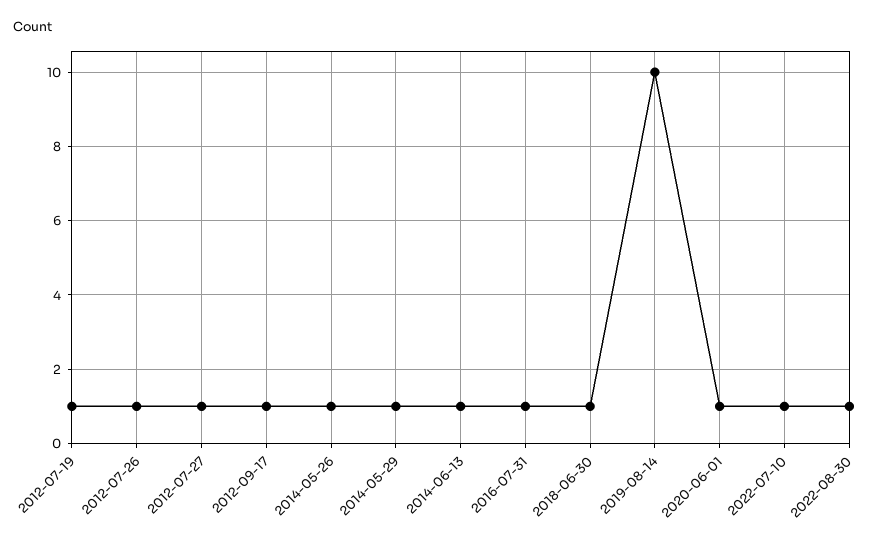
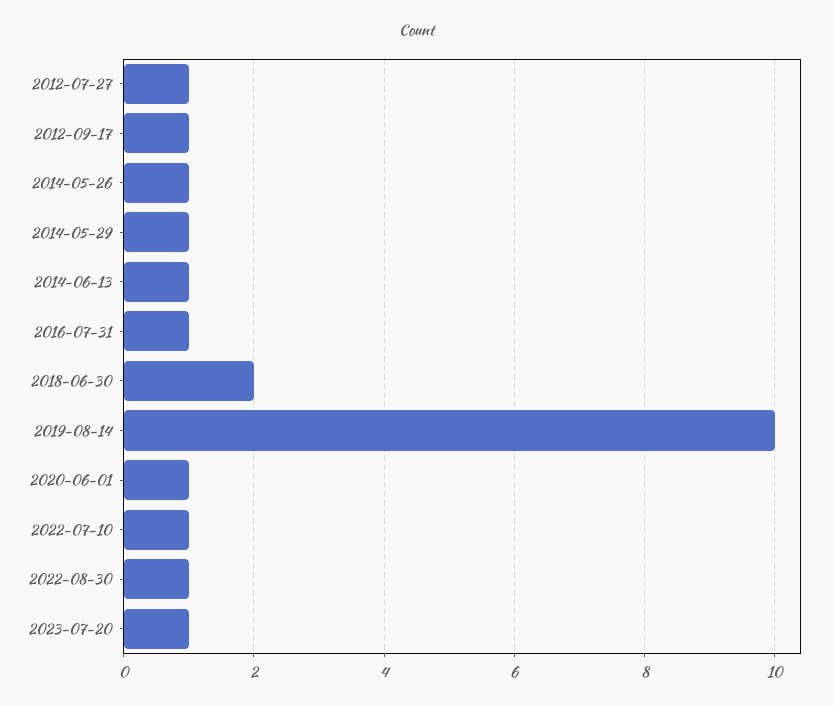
2012-07-19: 1 -> none
2012-07-26: 1 -> none
2018-06-30: 1 -> 2
2023-07-20: none -> 1

